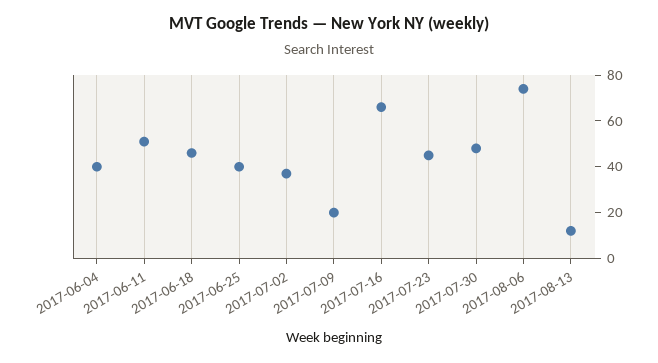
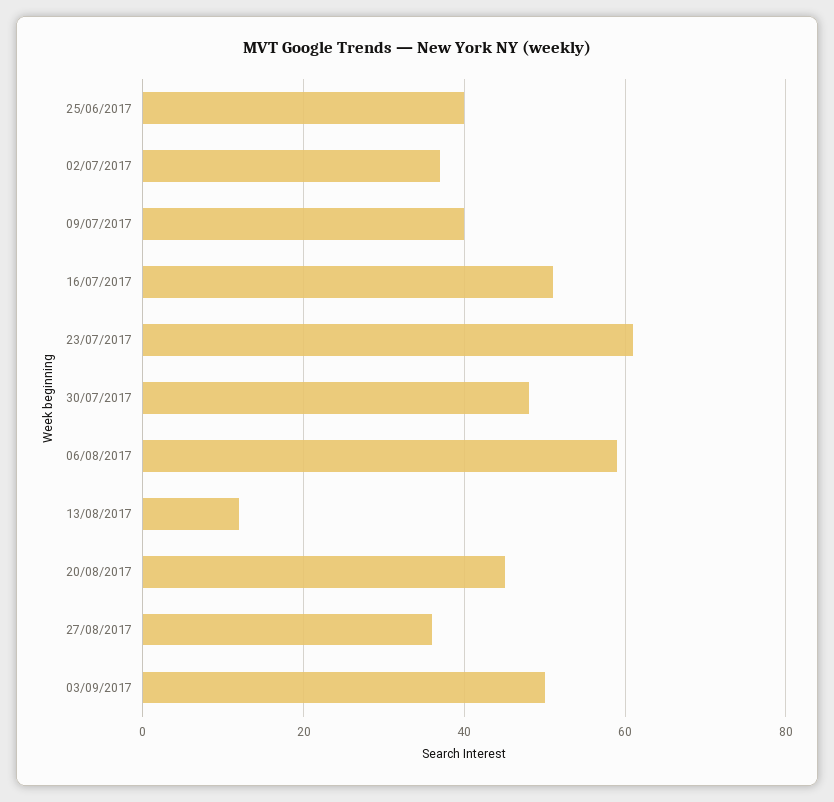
2017-06-04: 40 -> none
2017-06-11: 50 -> none
2017-06-18: 45 -> none
2017-07-09: 20 -> 40
2017-07-16: 65 -> 50
2017-07-23: 45 -> 60
2017-08-06: 75 -> 60
20/08/2017: none -> 45
27/08/2017: none -> 35
03/09/2017: none -> 50

